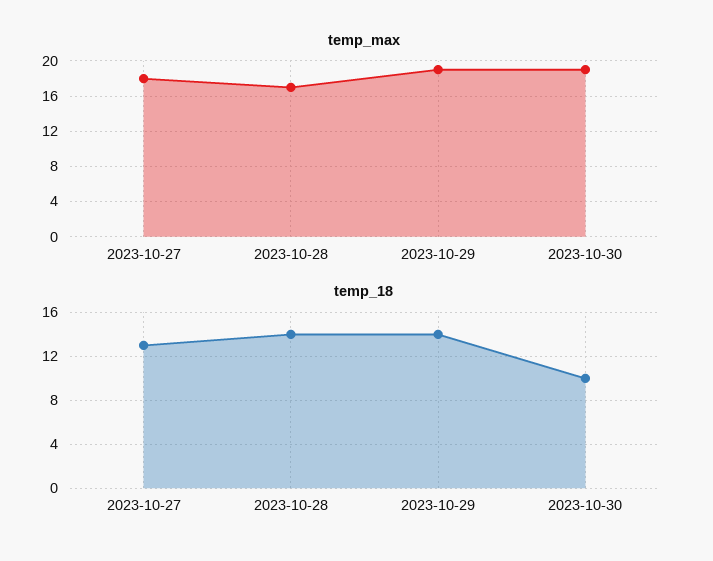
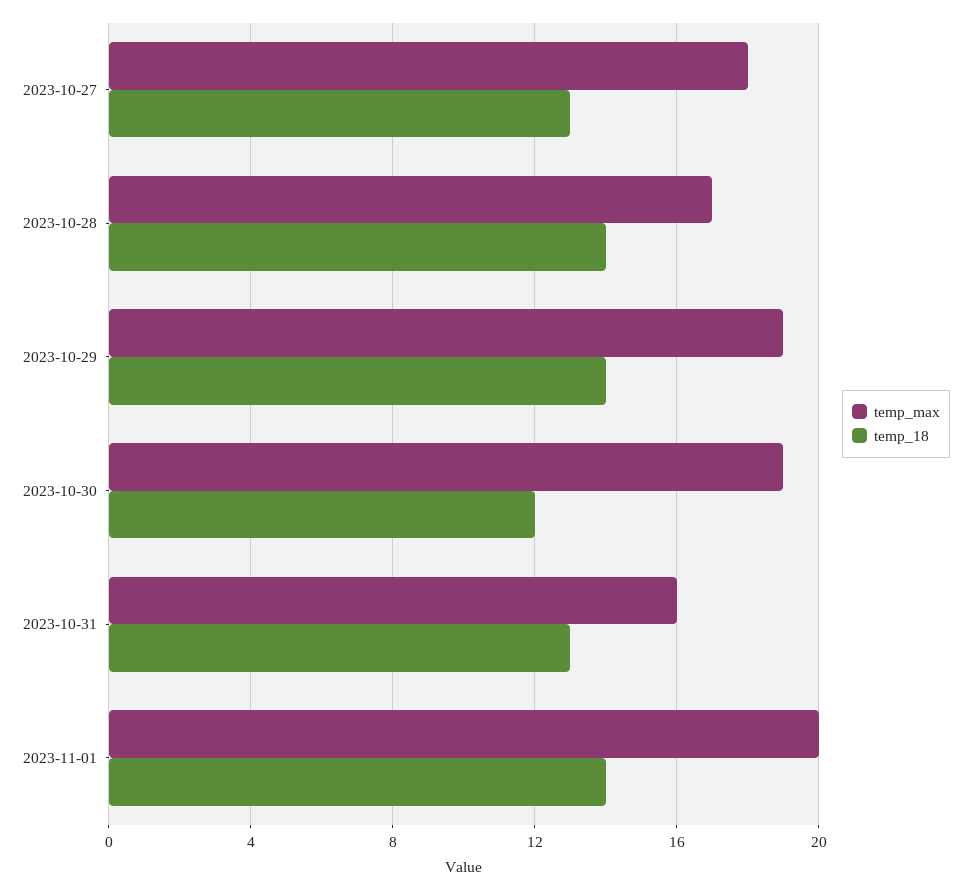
temp_18, 2023-10-30: 10 -> 12
temp_max, 2023-10-31: none -> 16
temp_18, 2023-10-31: none -> 13
temp_max, 2023-11-01: none -> 20
temp_18, 2023-11-01: none -> 14

